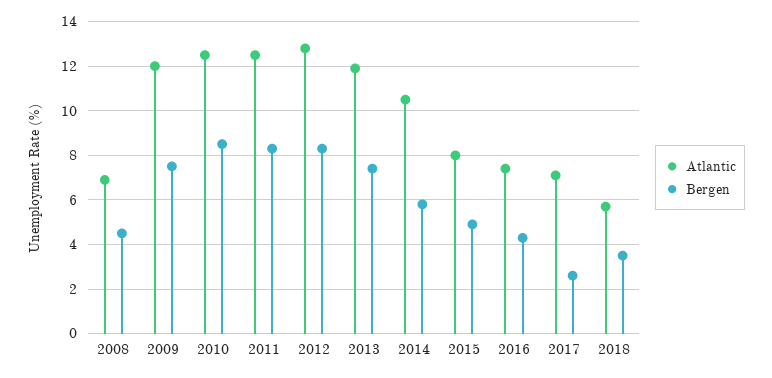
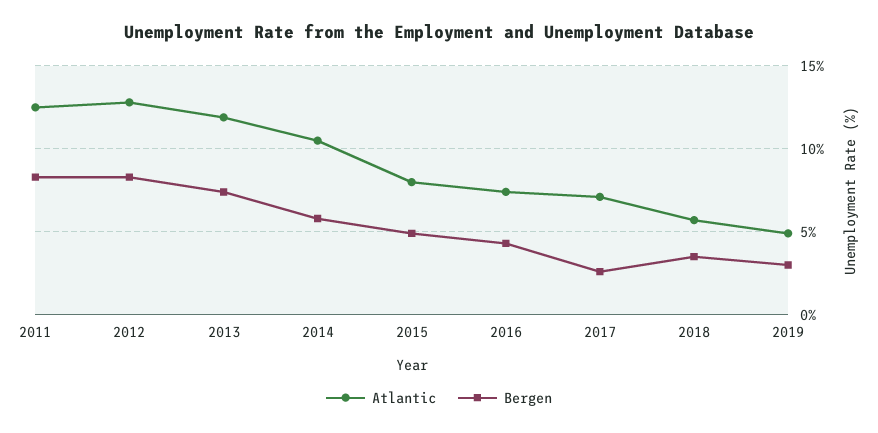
Atlantic, 2008: 7 -> none
Bergen, 2008: 4.5 -> none
Atlantic, 2009: 12 -> none
Bergen, 2009: 7.5 -> none
Atlantic, 2010: 12.5 -> none
Bergen, 2010: 8.5 -> none
Atlantic, 2019: none -> 5
Bergen, 2019: none -> 3

